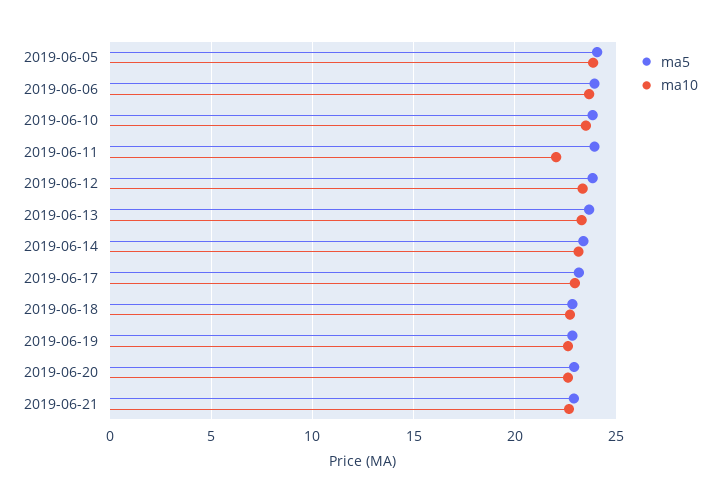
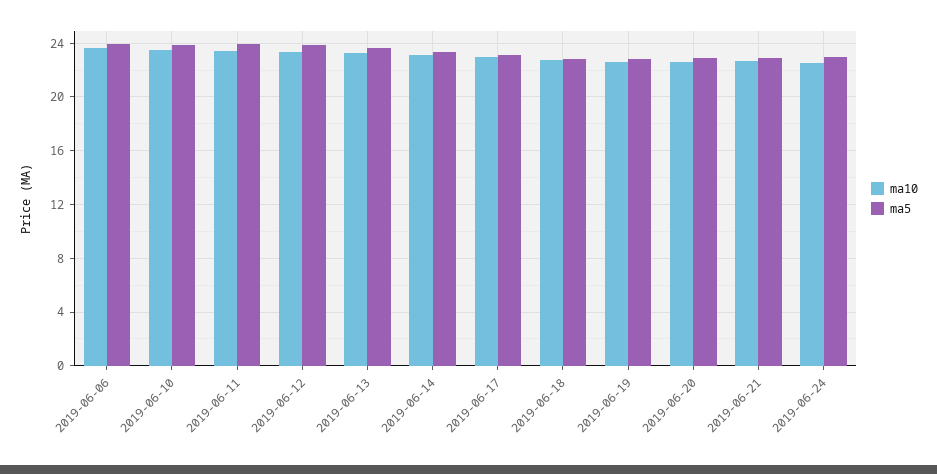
ma5, 2019-06-05: 24 -> none
ma10, 2019-06-05: 24 -> none
ma10, 2019-06-11: 22 -> 23.5
ma10, 2019-06-24: none -> 22.5
ma5, 2019-06-24: none -> 23

